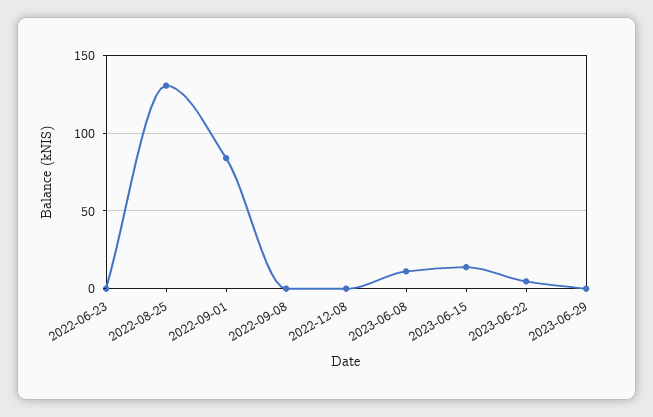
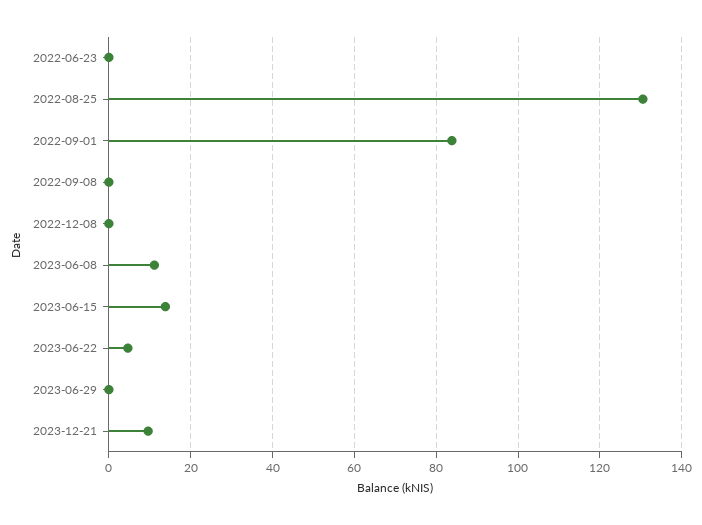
2023-12-21: none -> 10

